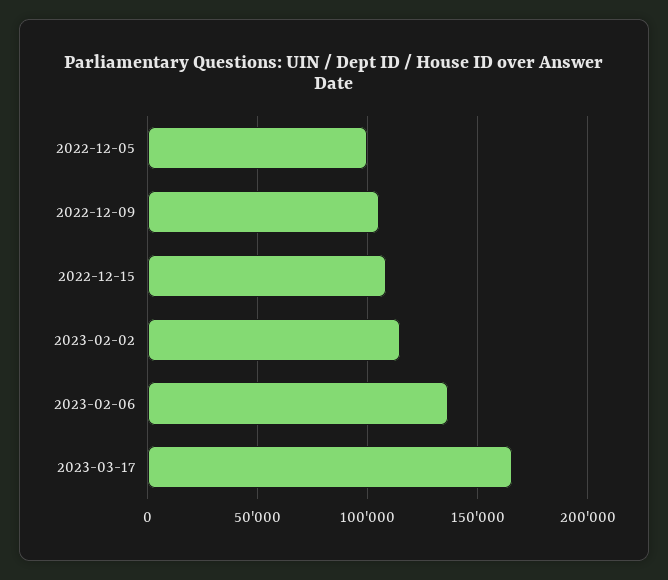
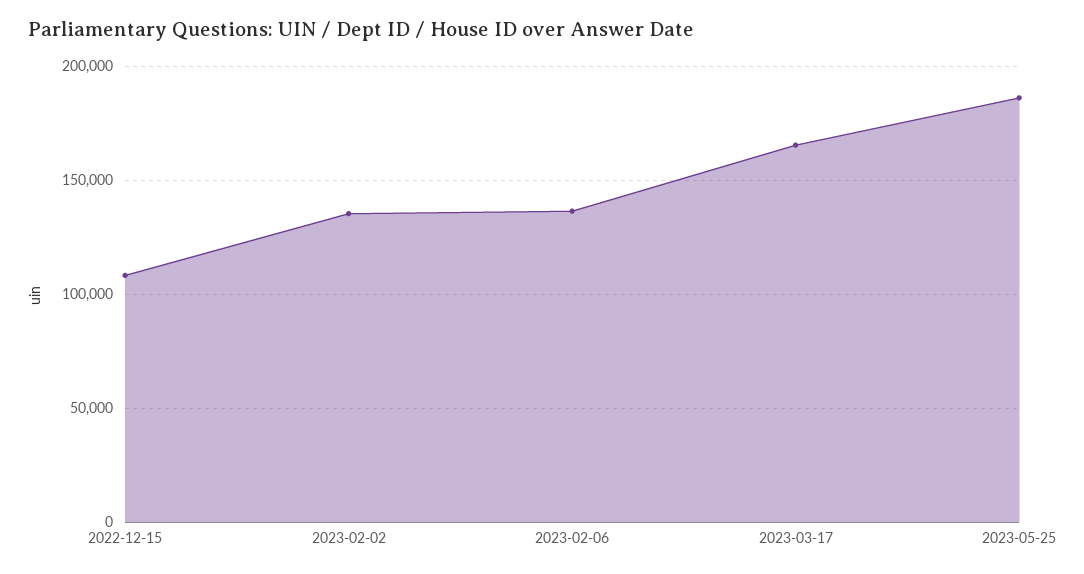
2022-12-05: 100000 -> none
2022-12-09: 105000 -> none
2023-02-02: 115000 -> 135000
2023-05-25: none -> 185000

